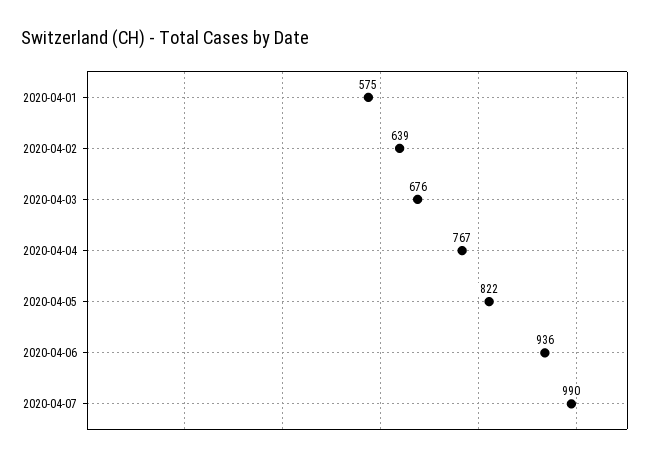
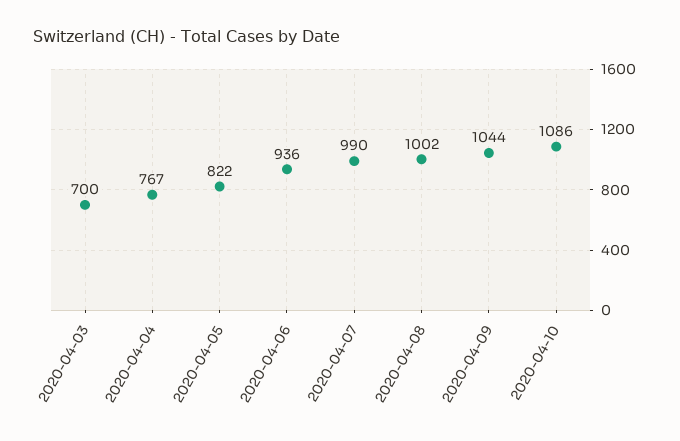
2020-04-01: 575 -> none
2020-04-02: 639 -> none
2020-04-03: 676 -> 700
2020-04-08: none -> 1002
2020-04-09: none -> 1044
2020-04-10: none -> 1086

